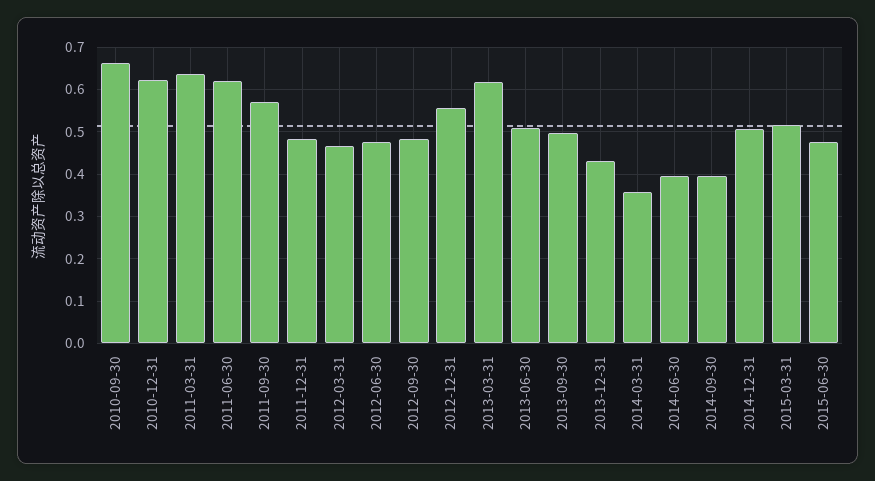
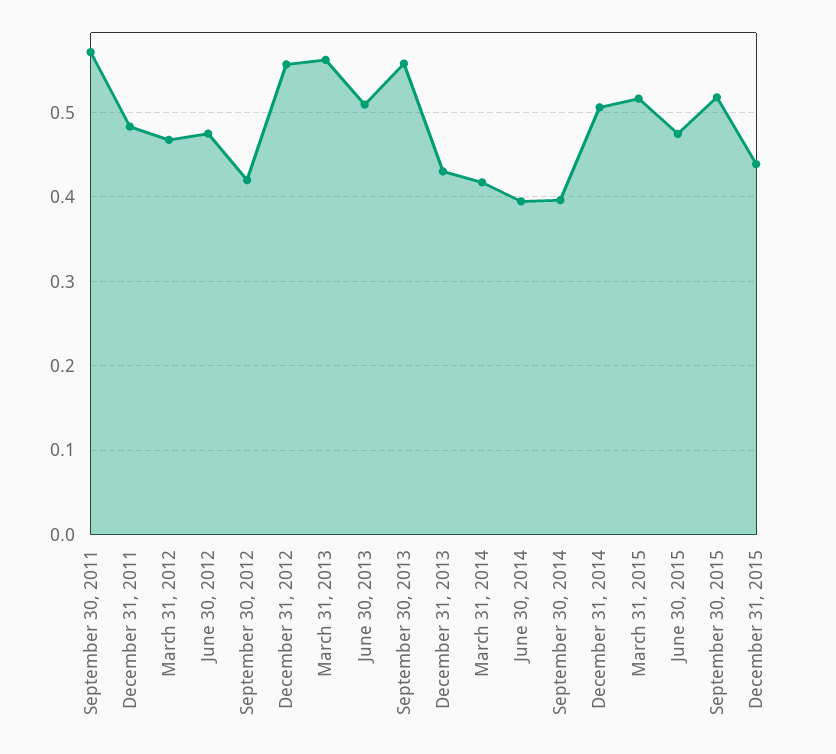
2010-09-30: 0.66 -> none
2010-12-31: 0.62 -> none
2011-03-31: 0.64 -> none
2011-06-30: 0.62 -> none
2012-09-30: 0.48 -> 0.42
2013-03-31: 0.62 -> 0.56
2013-09-30: 0.5 -> 0.56
2014-03-31: 0.36 -> 0.42
September 30, 2015: none -> 0.52
December 31, 2015: none -> 0.44

